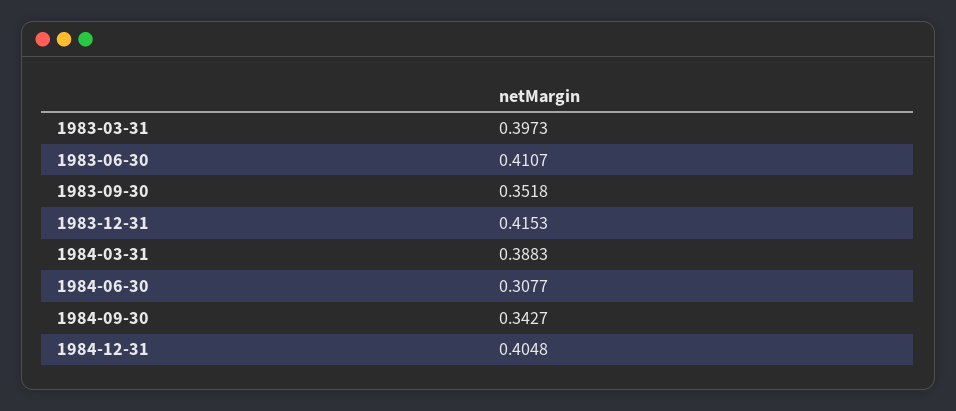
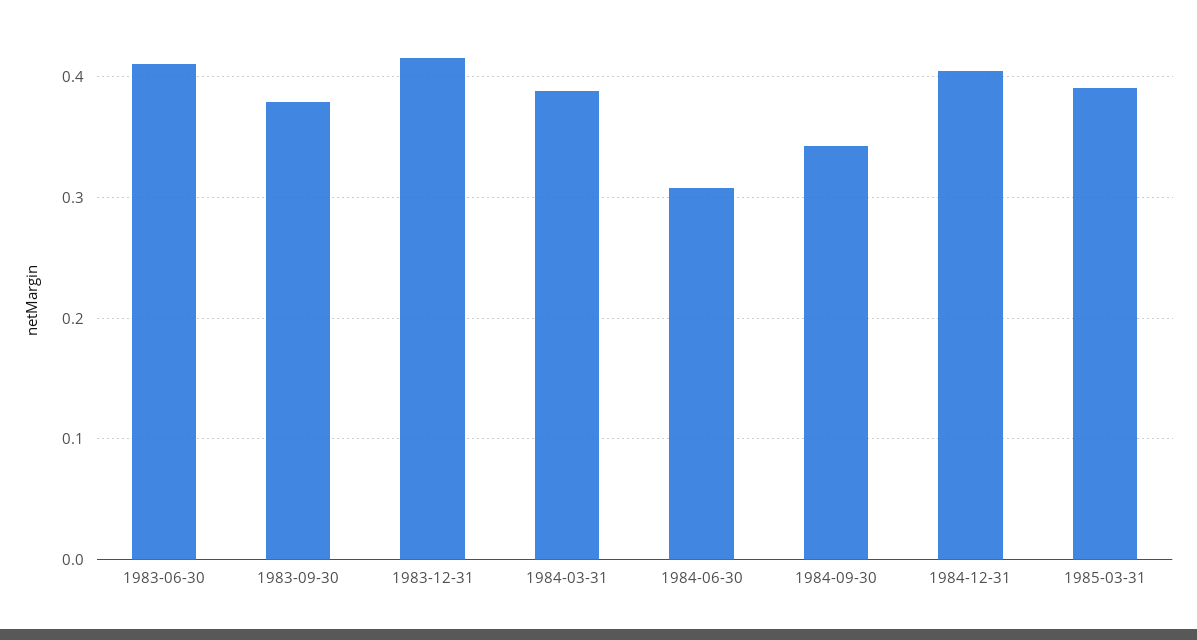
1983-03-31: 0.3973 -> none
1983-09-30: 0.3518 -> 0.38
1985-03-31: none -> 0.39

